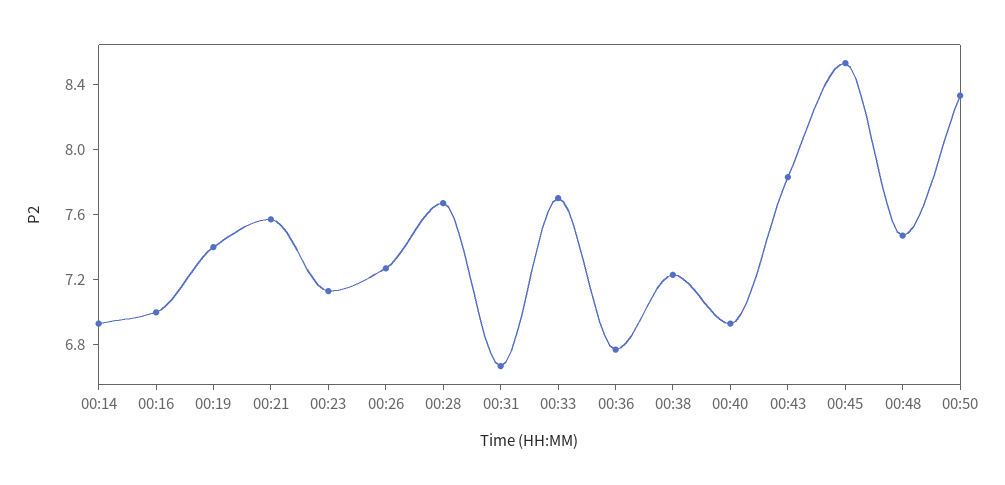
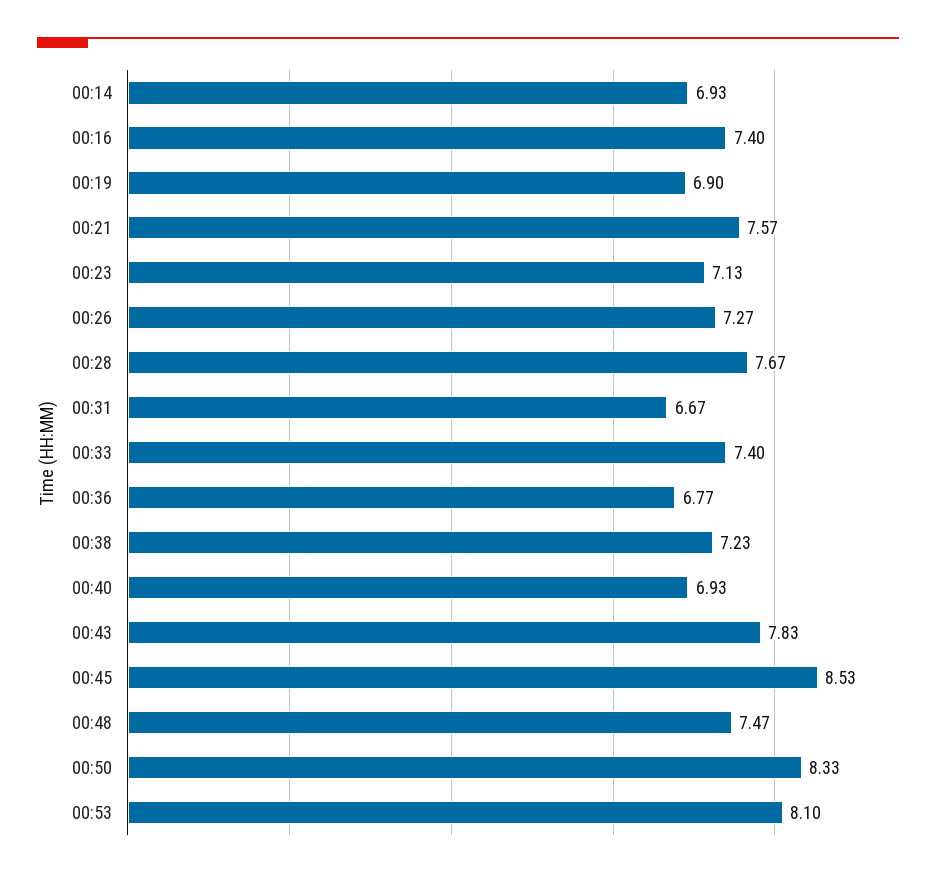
00:16: 7 -> 7.4
00:19: 7.4 -> 6.9
00:33: 7.7 -> 7.4
00:53: none -> 8.1

